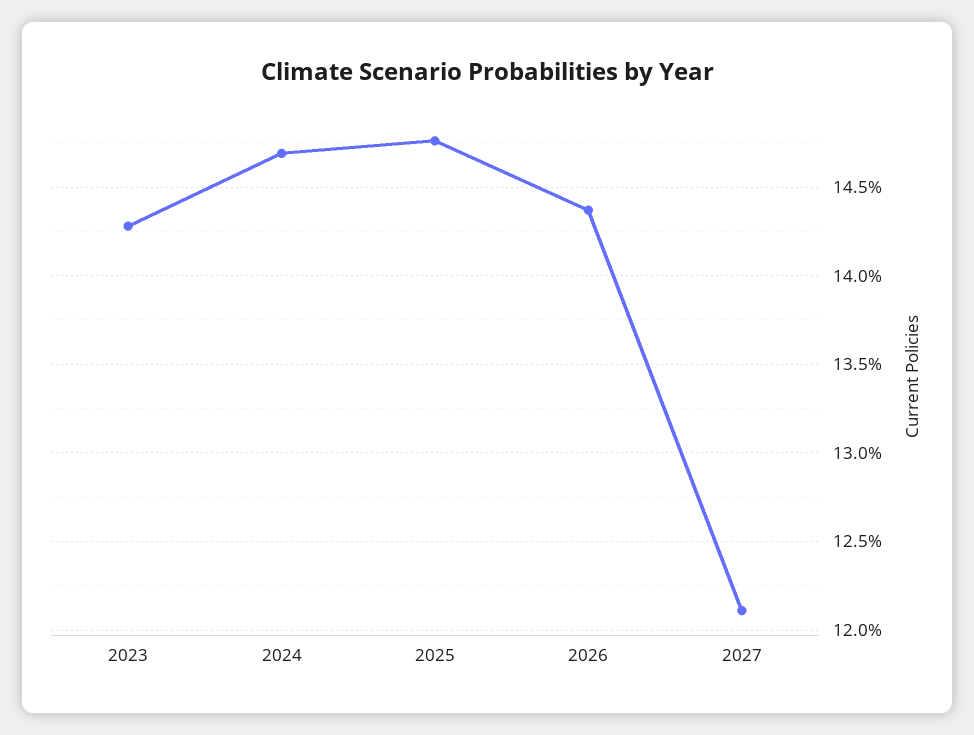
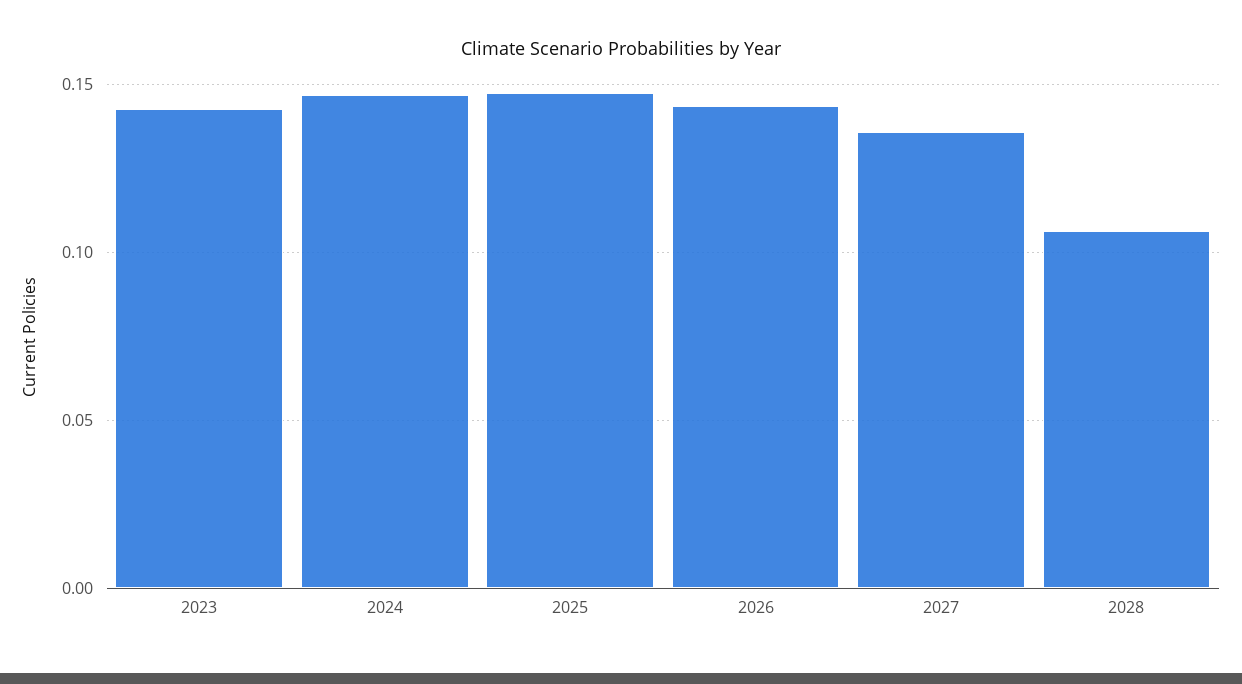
2027: 0.121 -> 0.135
2028: none -> 0.105

